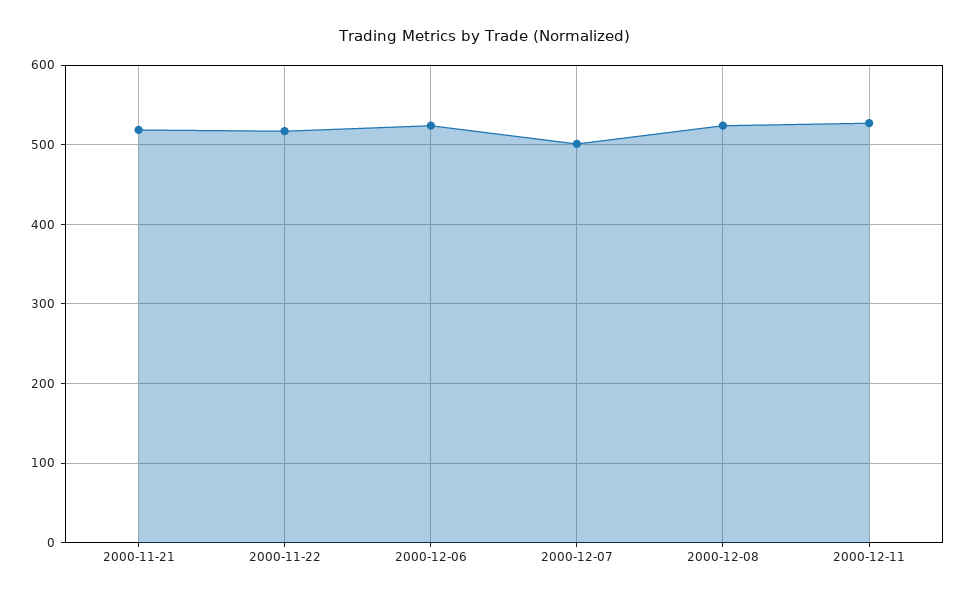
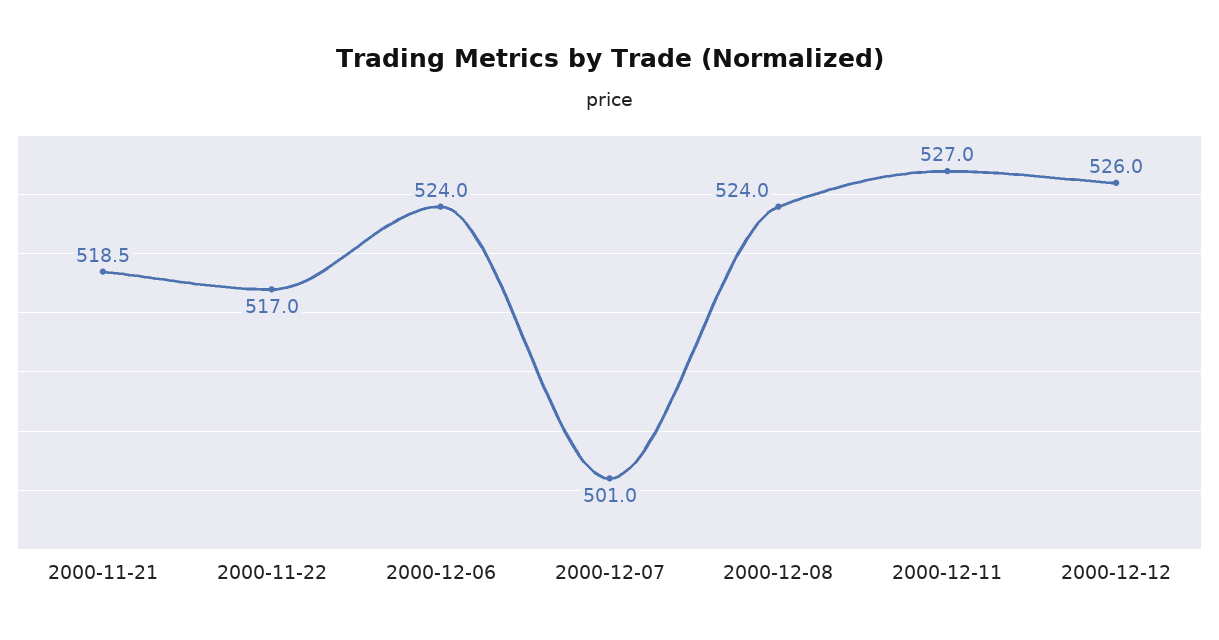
2000-12-12: none -> 526

